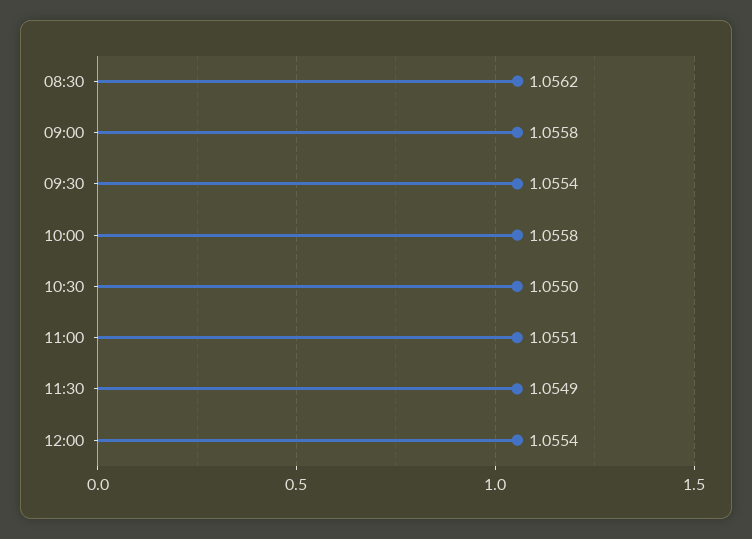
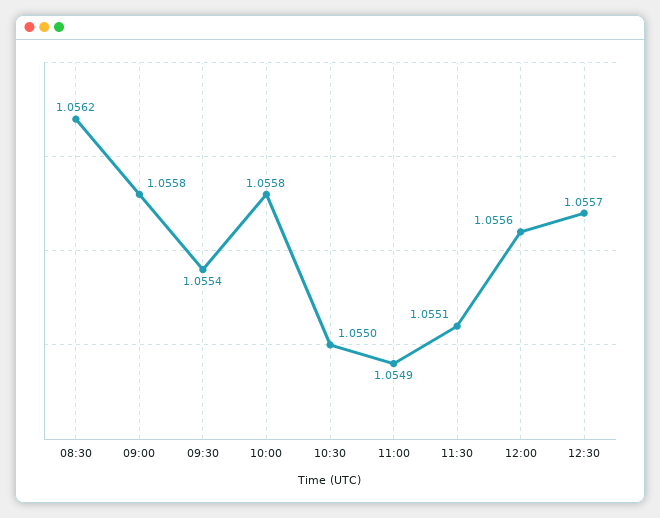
11:00: 1.0551 -> 1.0549
11:30: 1.0549 -> 1.0551
12:00: 1.0554 -> 1.0556
12:30: none -> 1.0557

